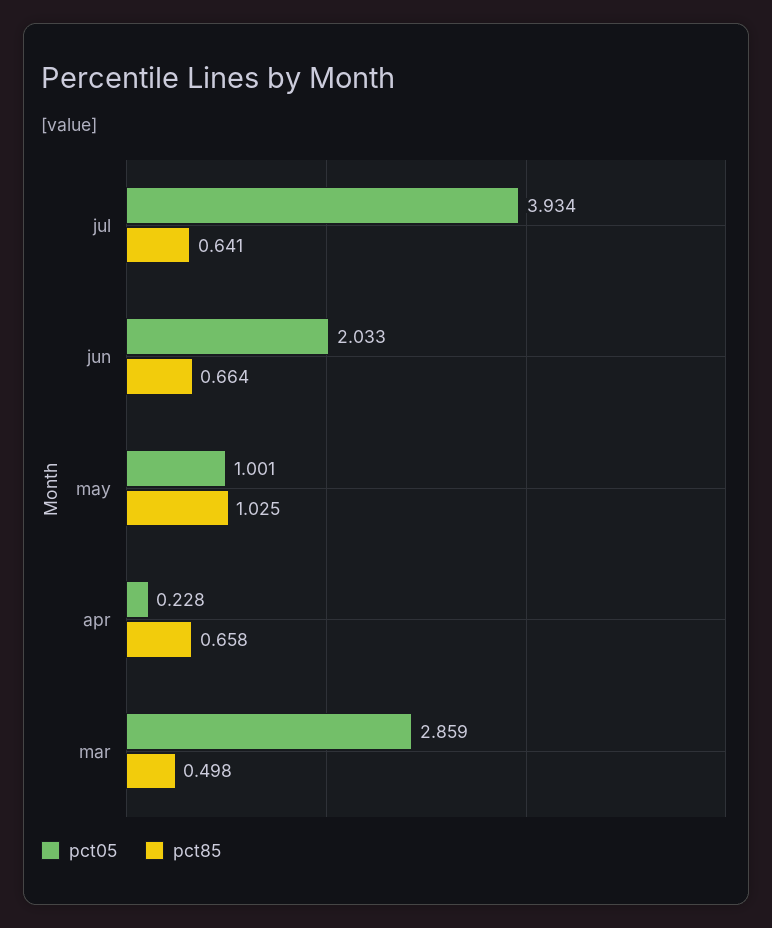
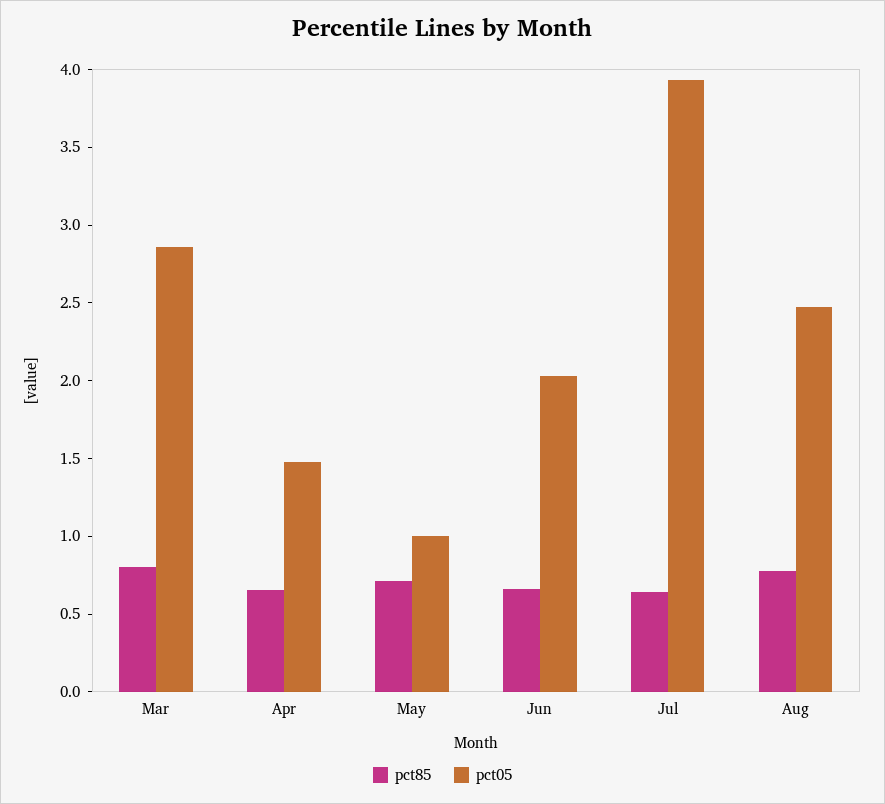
pct85, may: 1.025 -> 0.7
pct05, apr: 0.228 -> 1.5
pct85, mar: 0.498 -> 0.8
pct85, Aug: none -> 0.8
pct05, Aug: none -> 2.5

